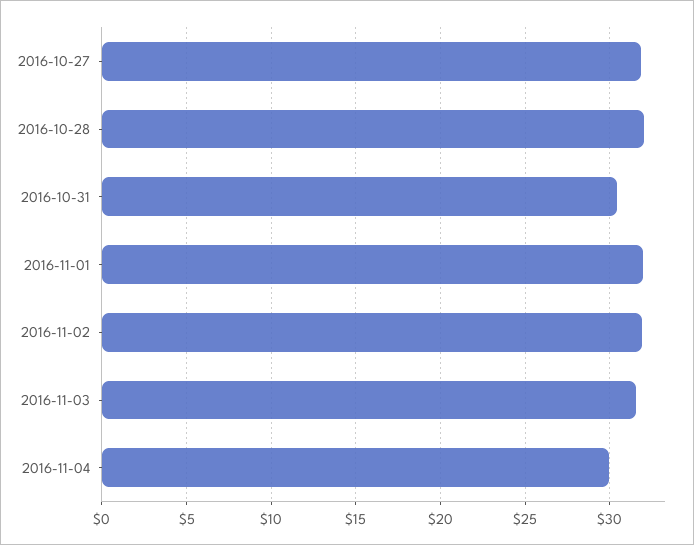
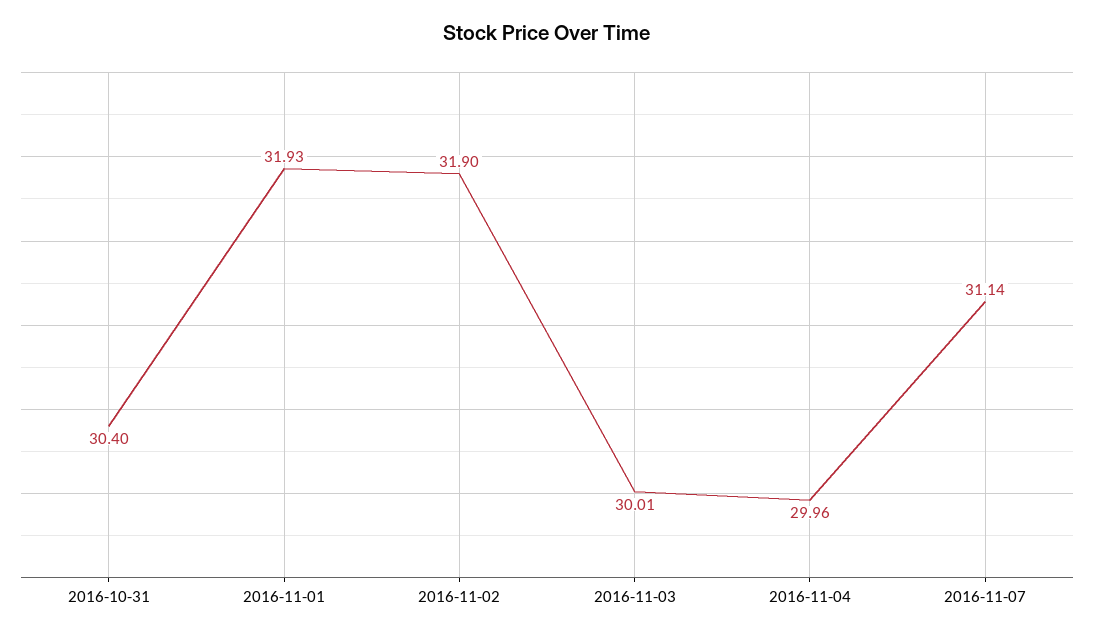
2016-10-27: 32 -> none
2016-10-28: 32 -> none
2016-11-03: 31.5 -> 30.01
2016-11-07: none -> 31.14

